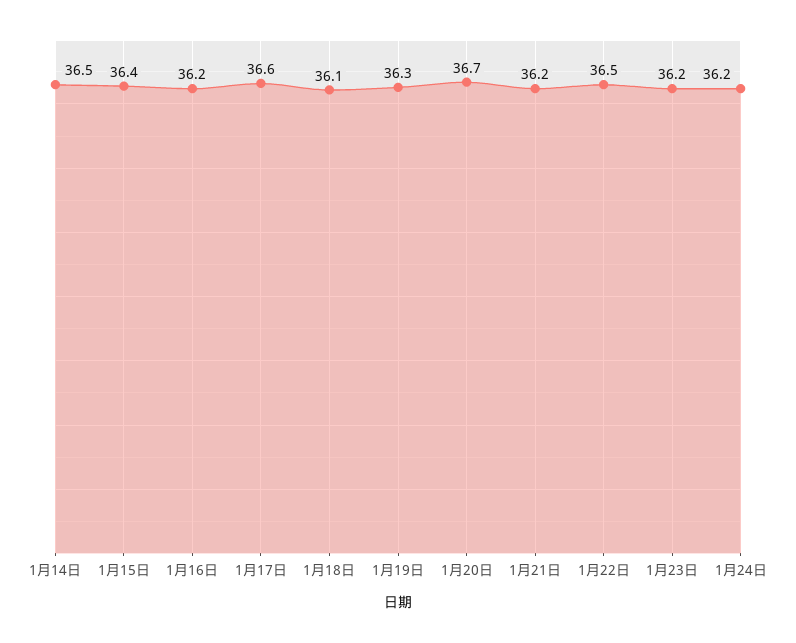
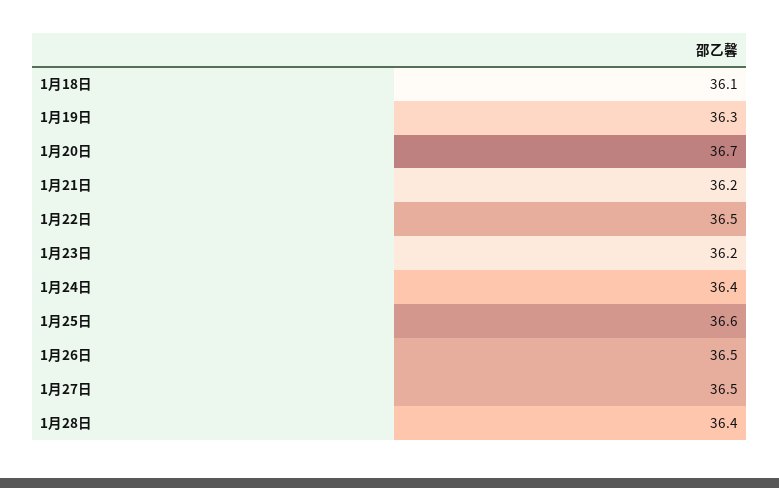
1月14日: 36.5 -> none
1月15日: 36.4 -> none
1月16日: 36.2 -> none
1月17日: 36.6 -> none
1月24日: 36.2 -> 36.4
1月25日: none -> 36.6
1月26日: none -> 36.5
1月27日: none -> 36.5
1月28日: none -> 36.4

